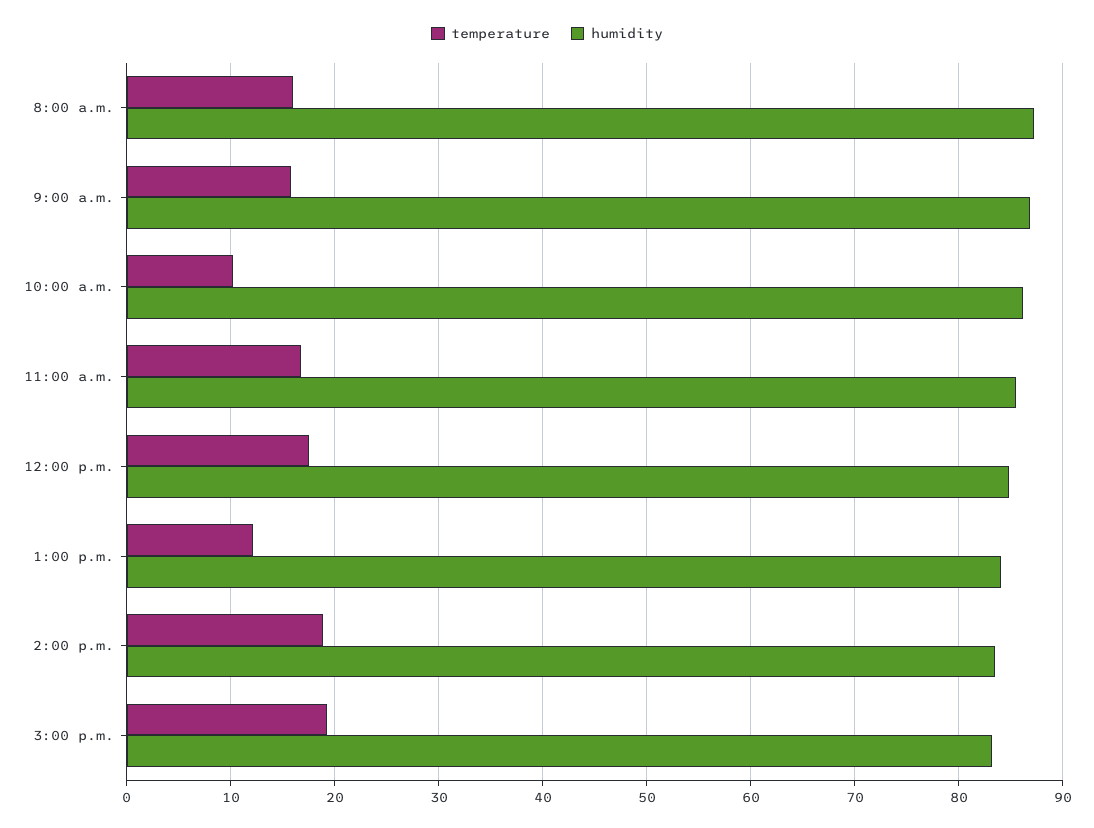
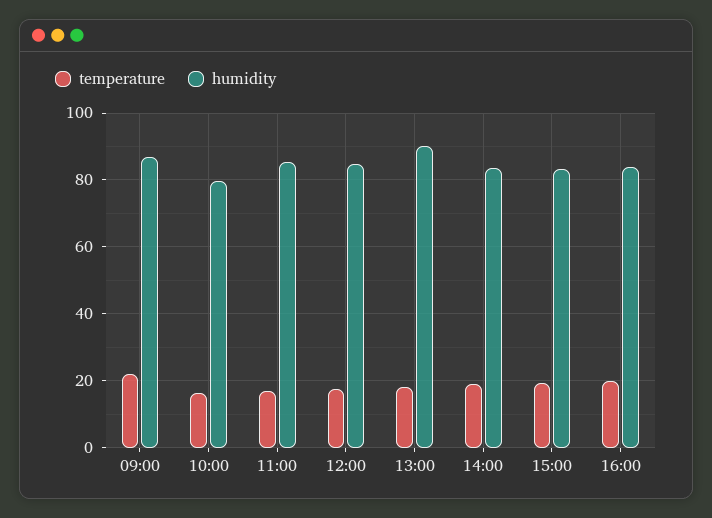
temperature, 8:00 a.m.: 16 -> none
humidity, 8:00 a.m.: 87 -> none
temperature, 9:00 a.m.: 16 -> 22
temperature, 10:00 a.m.: 10 -> 16
humidity, 10:00 a.m.: 86 -> 80
temperature, 1:00 p.m.: 12 -> 18
humidity, 1:00 p.m.: 84 -> 90
temperature, 16:00: none -> 20
humidity, 16:00: none -> 84

